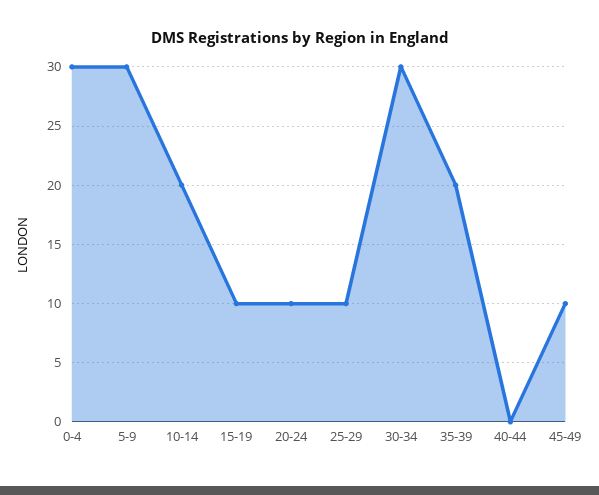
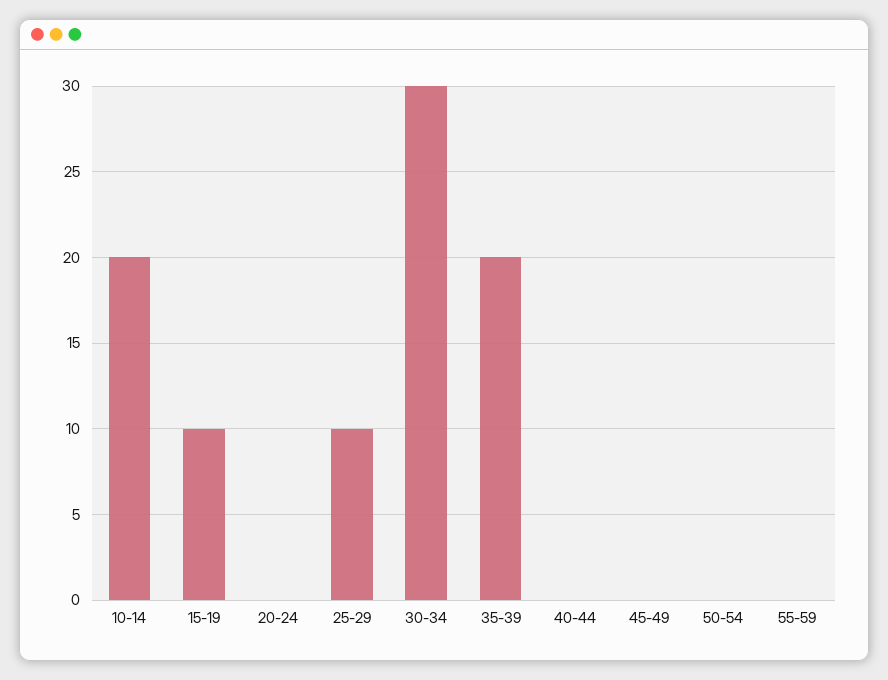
0-4: 30 -> none
5-9: 30 -> none
20-24: 10 -> 0
45-49: 10 -> 0
50-54: none -> 0
55-59: none -> 0

